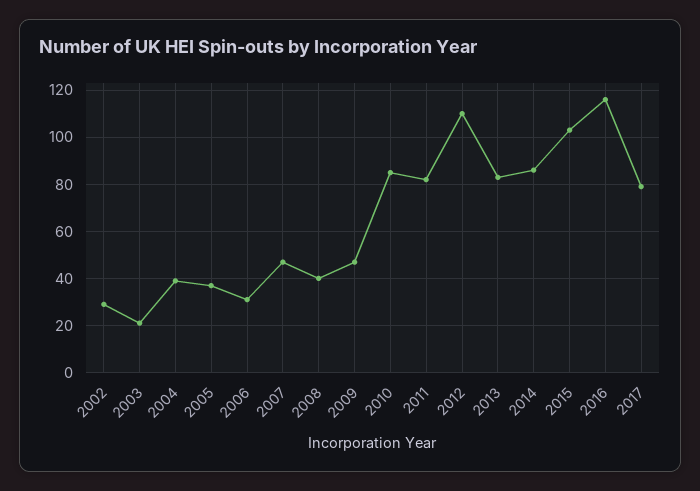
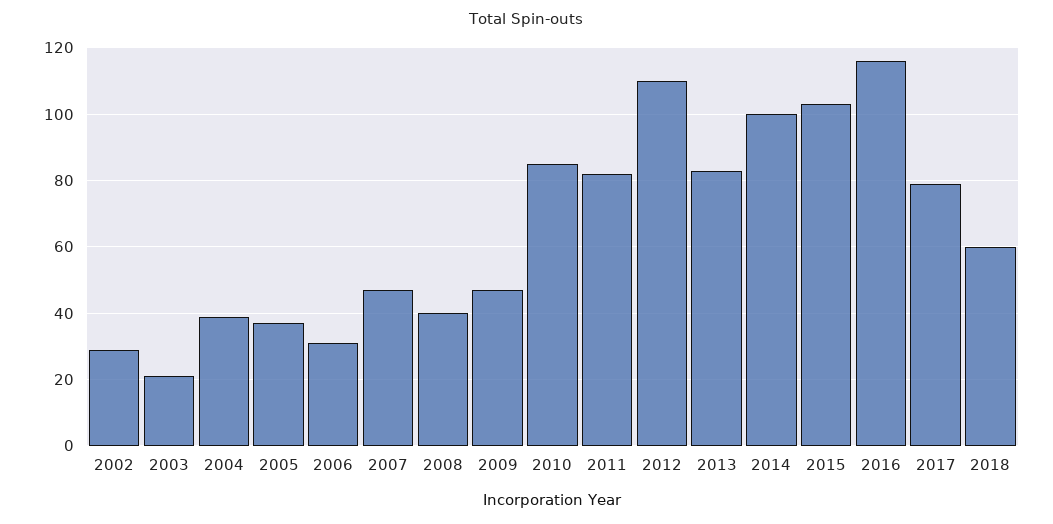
2014: 85 -> 100
2018: none -> 60

